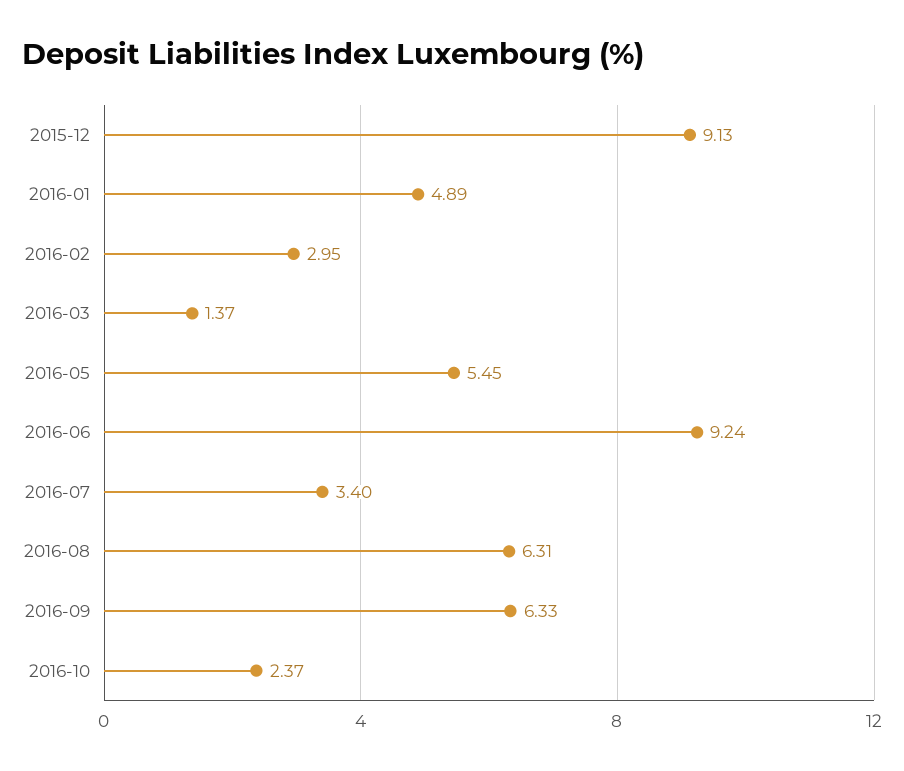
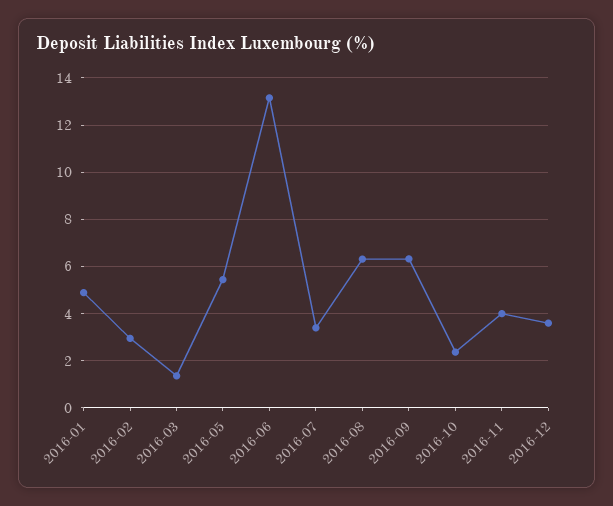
2015-12: 9.13 -> none
2016-06: 9.24 -> 13
2016-11: none -> 4
2016-12: none -> 3.5

